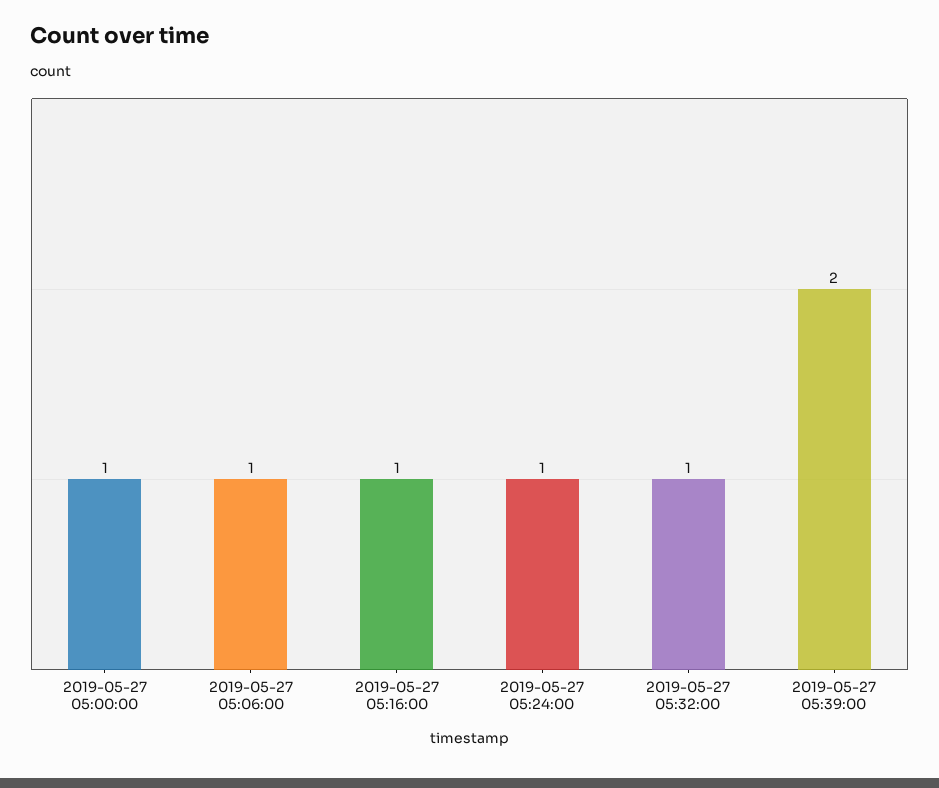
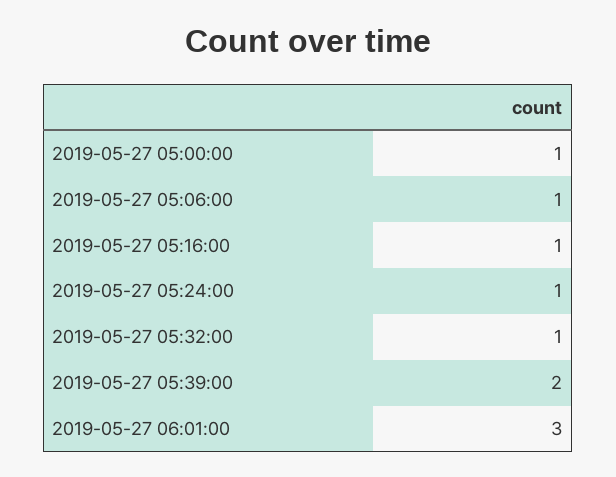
2019-05-27 06:01:00: none -> 3

